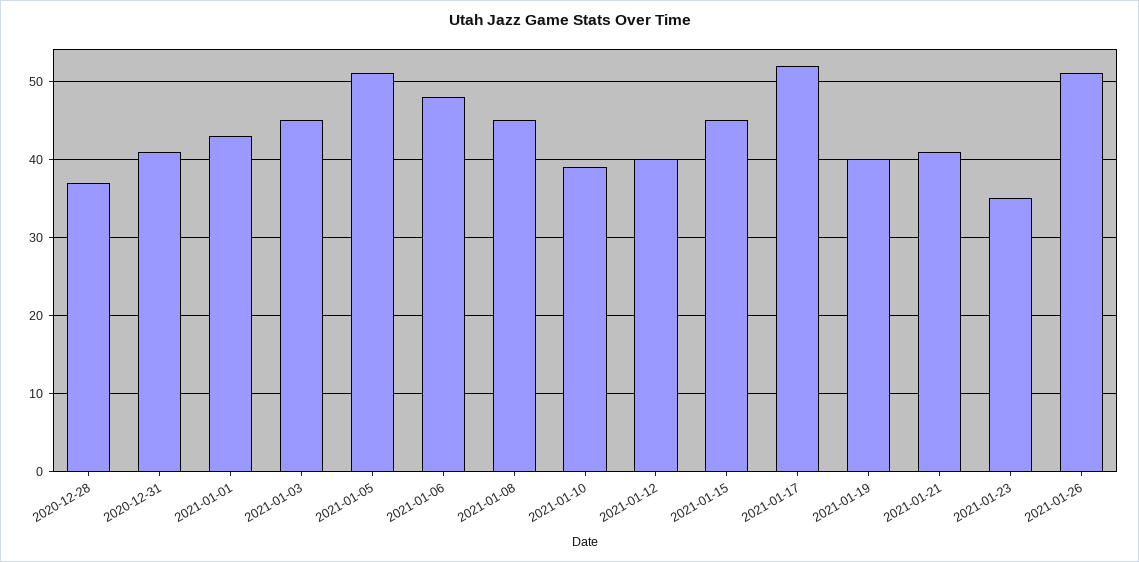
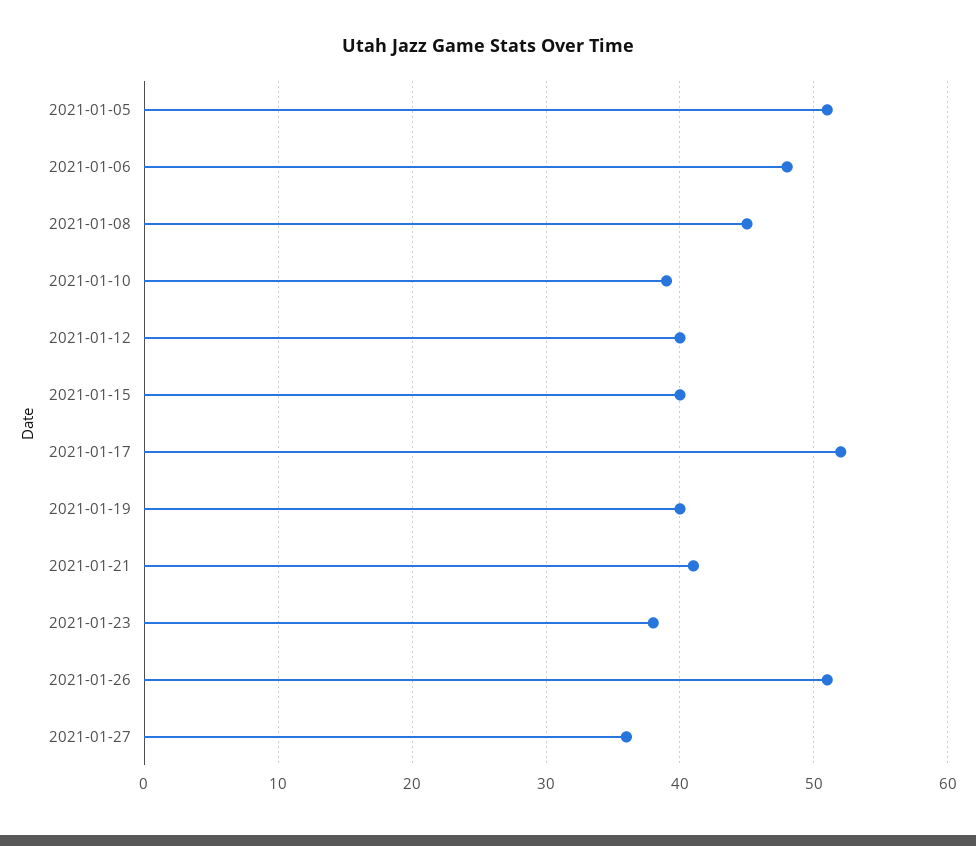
2020-12-28: 37 -> none
2020-12-31: 41 -> none
2021-01-01: 43 -> none
2021-01-03: 45 -> none
2021-01-15: 45 -> 40
2021-01-23: 35 -> 38
2021-01-27: none -> 36

